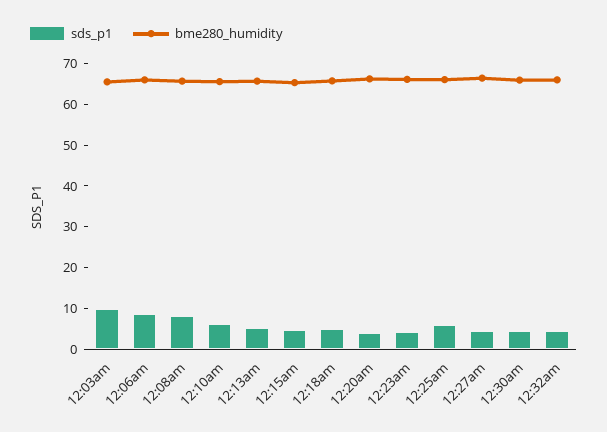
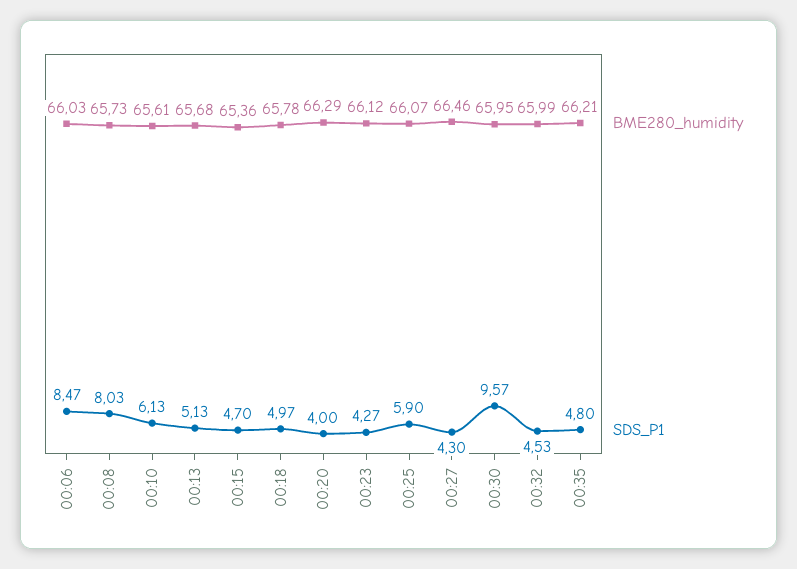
sds_p1, 12:03am: 10 -> none
bme280_humidity, 12:03am: 66 -> none
sds_p1, 12:30am: 4 -> 9.57
bme280_humidity, 00:35: none -> 66.21
sds_p1, 00:35: none -> 4.8

